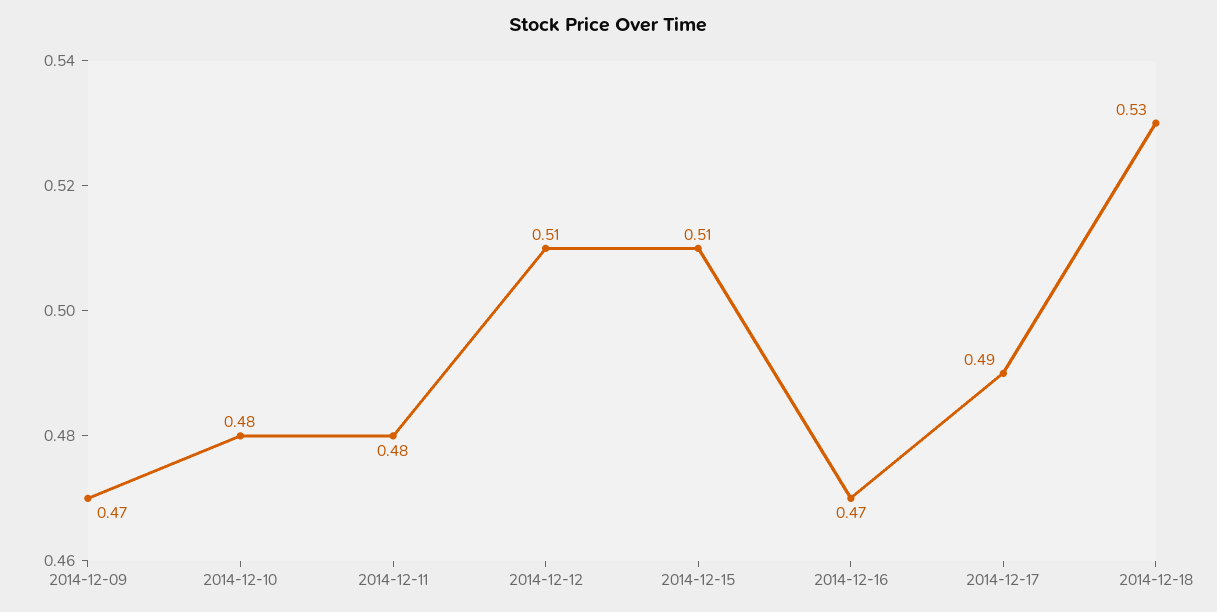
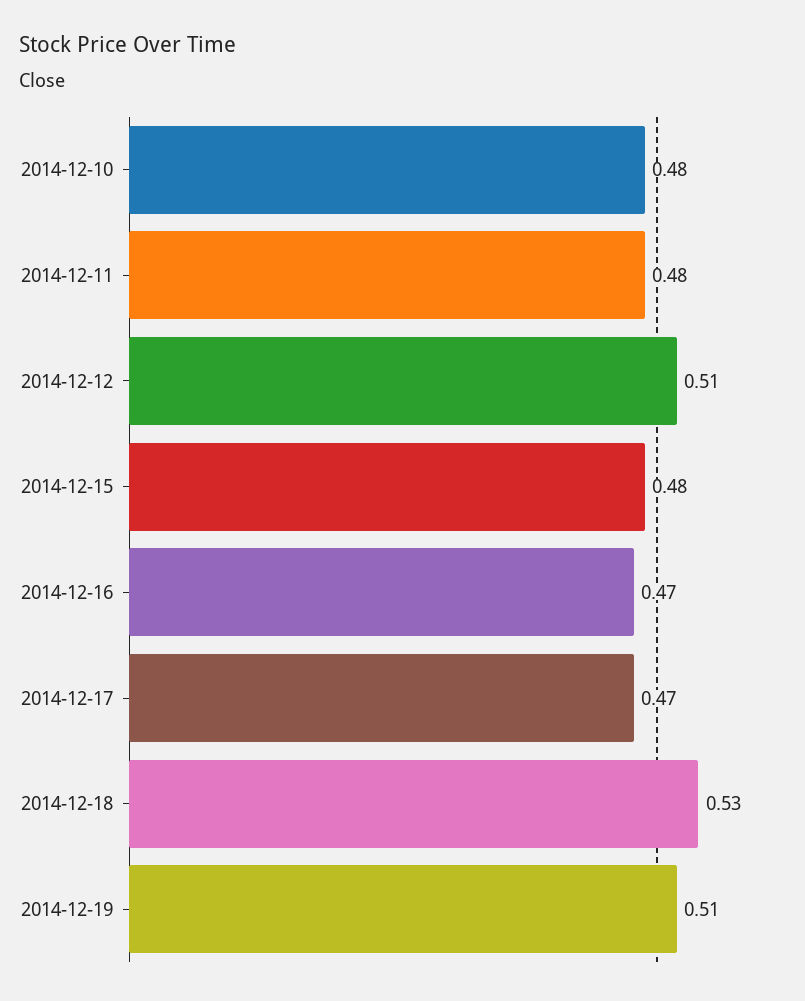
2014-12-09: 0.47 -> none
2014-12-15: 0.51 -> 0.48
2014-12-17: 0.49 -> 0.47
2014-12-19: none -> 0.51

